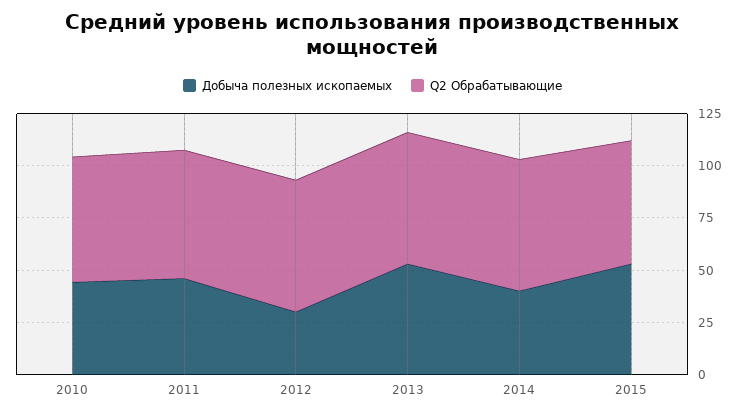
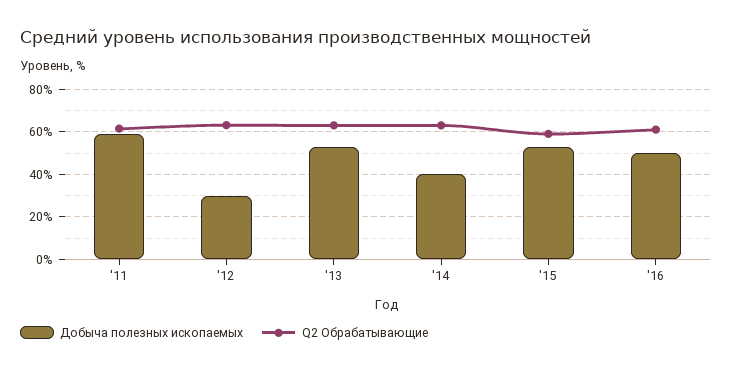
Добыча полезных ископаемых, 2010: 45 -> none
Q2 Обрабатывающие, 2010: 60 -> none
Добыча полезных ископаемых, 2011: 45 -> 60
Добыча полезных ископаемых, '16: none -> 50
Q2 Обрабатывающие, '16: none -> 60

